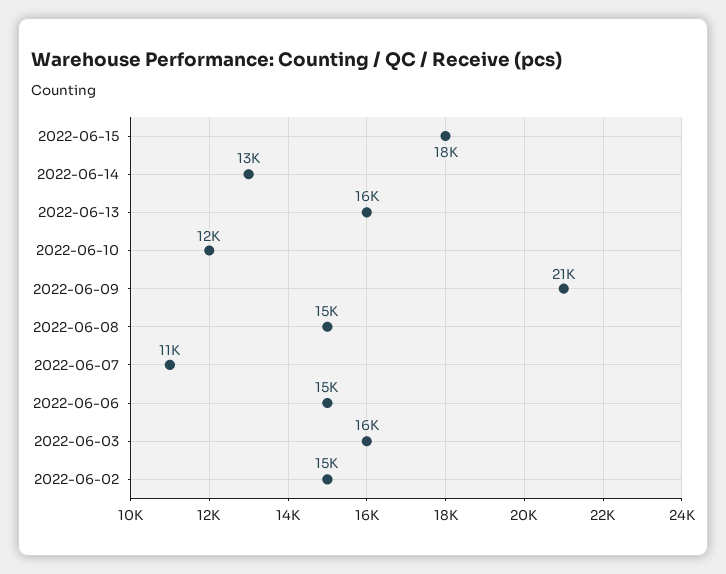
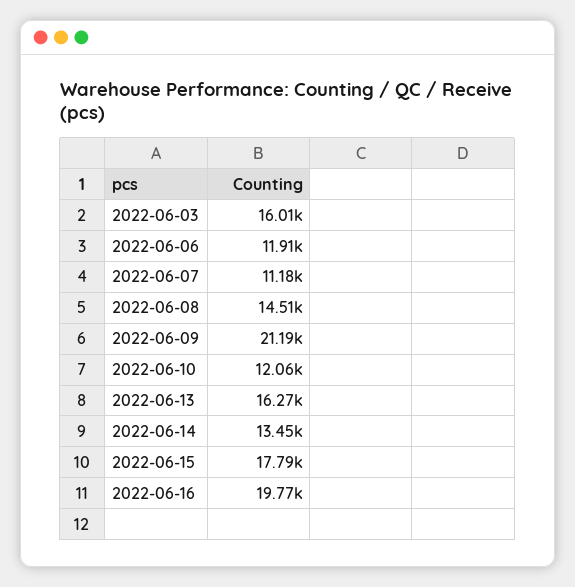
2022-06-06: 15000 -> 11910
2022-06-02: 15000 -> none
2022-06-16: none -> 19770

